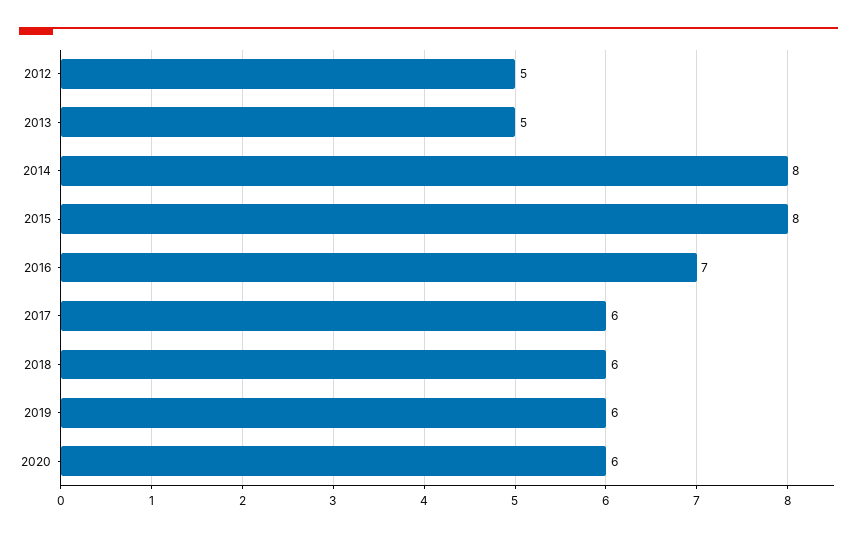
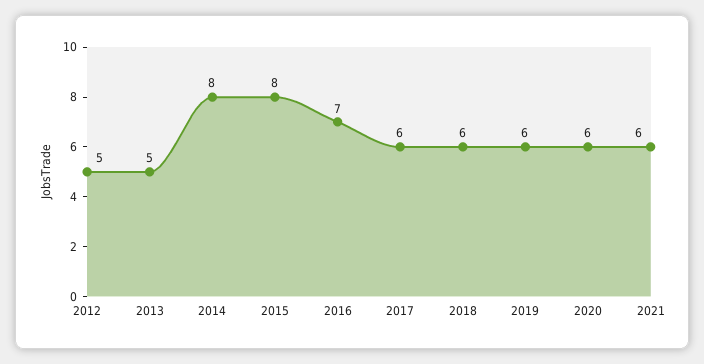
2021: none -> 6

